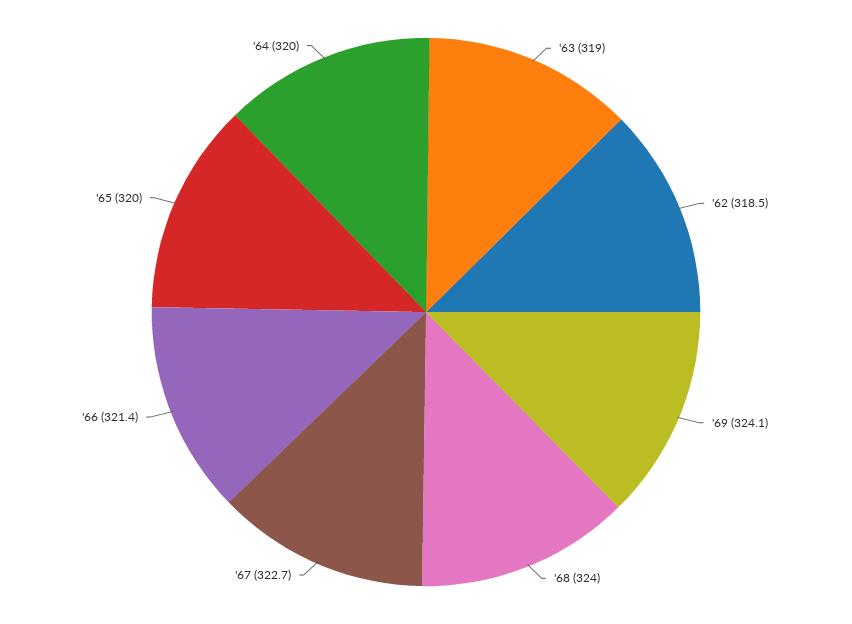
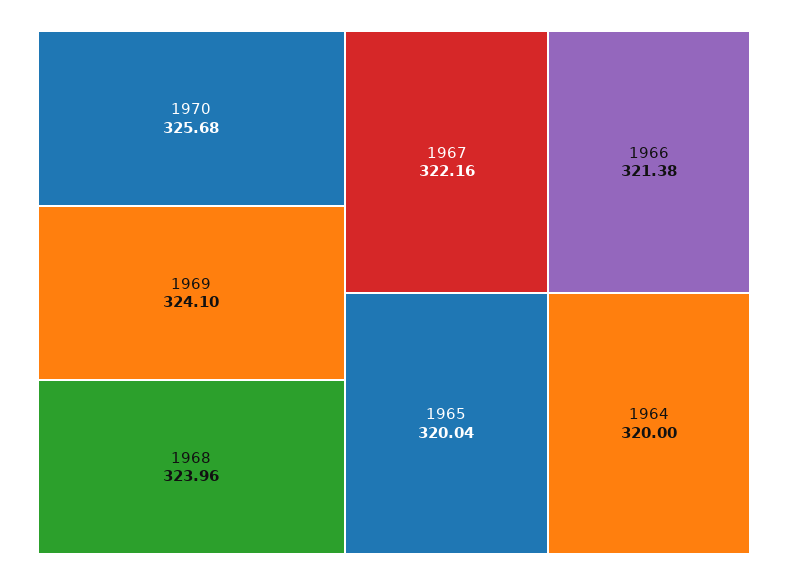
'63: 319 -> none
'62: 318.5 -> none
'67: 322.7 -> 322.16
1970: none -> 325.68

